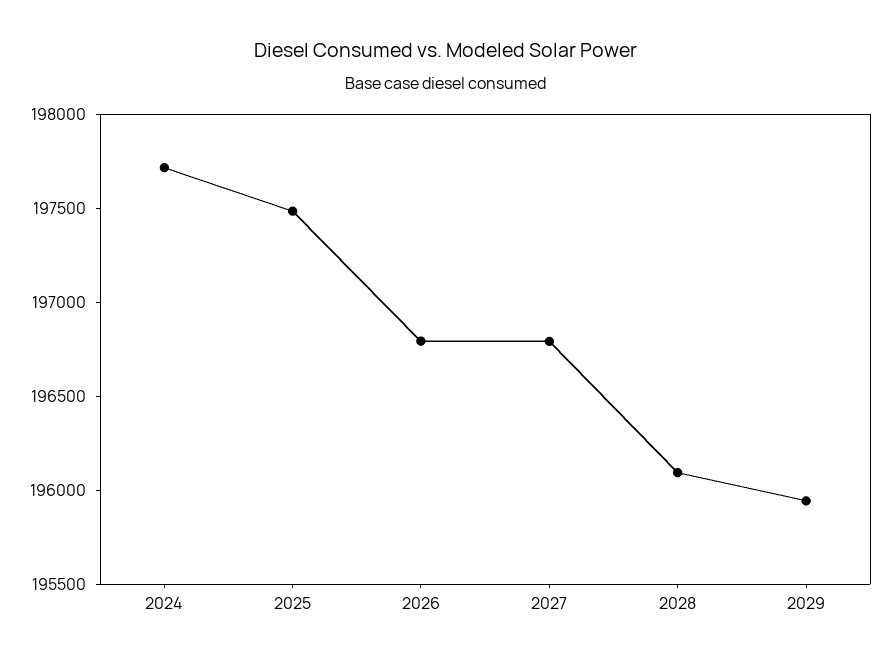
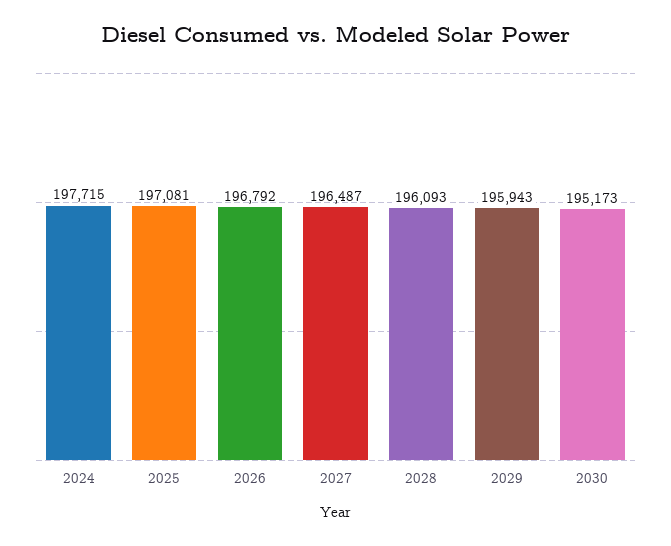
2025: 197500 -> 197081
2027: 196800 -> 196487
2030: none -> 195173

